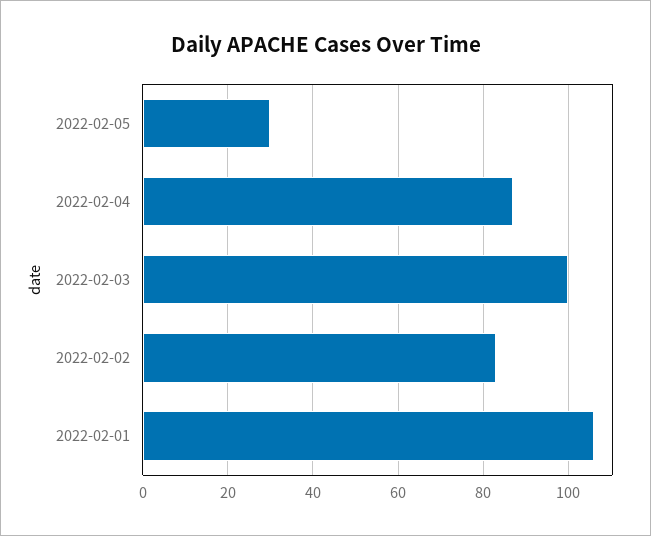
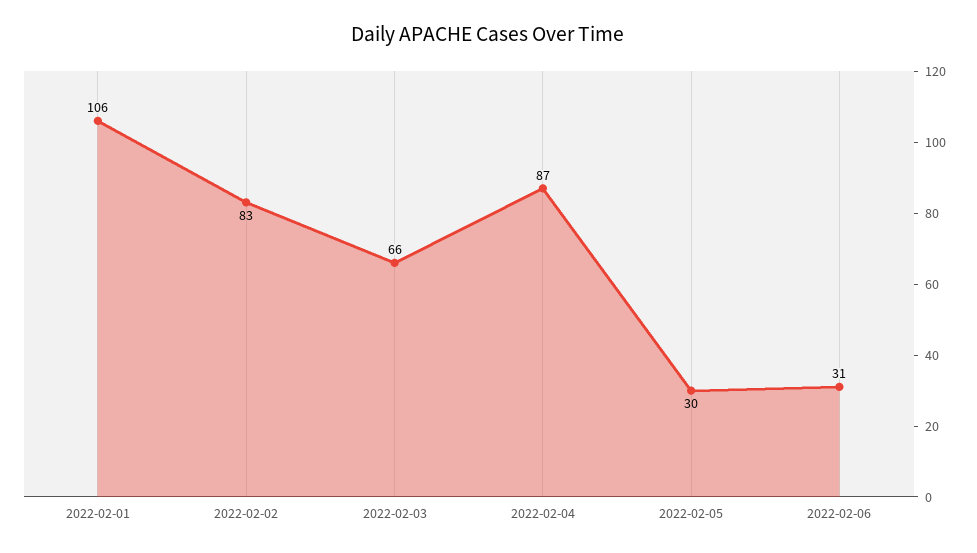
2022-02-03: 100 -> 66
2022-02-06: none -> 31

